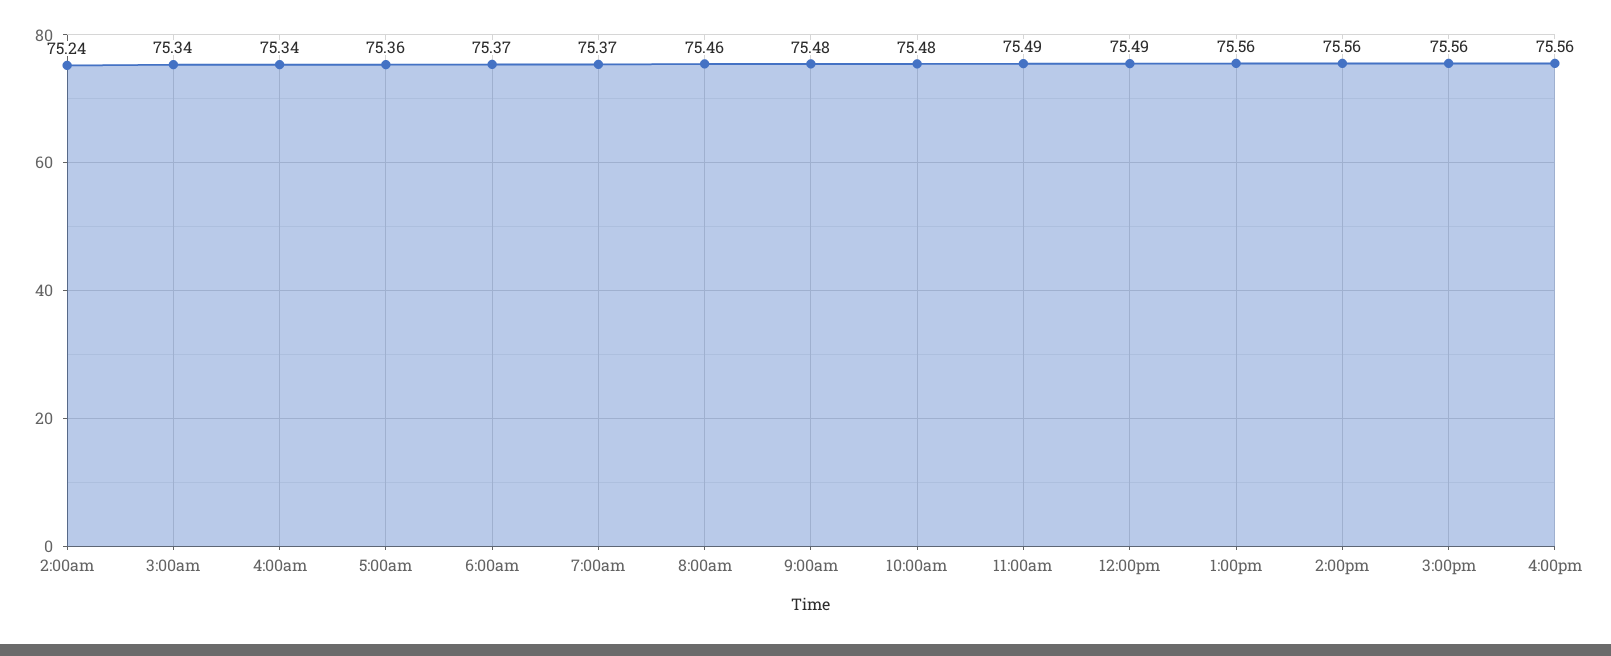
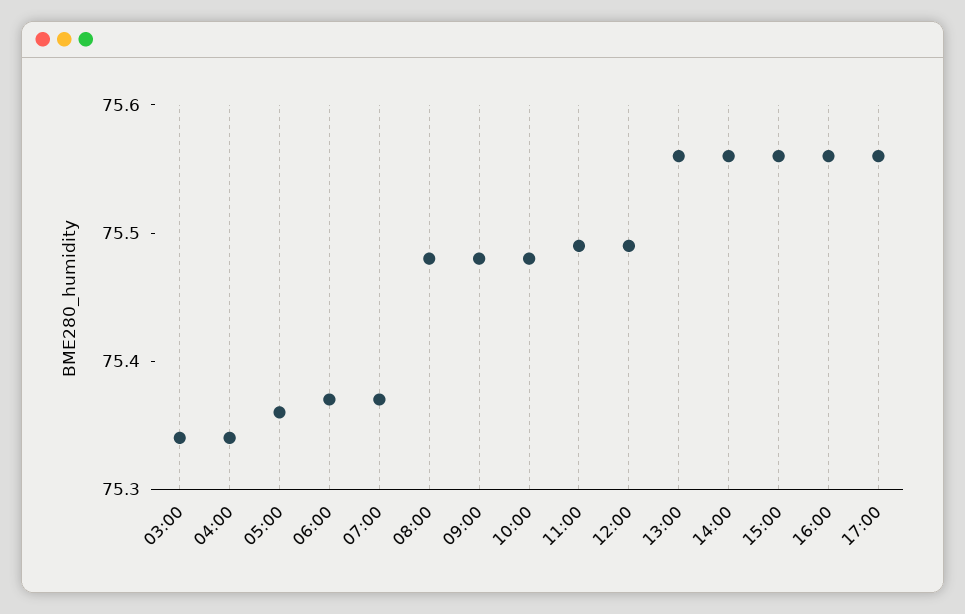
2:00am: 75.24 -> none
8:00am: 75.46 -> 75.48
17:00: none -> 75.56

